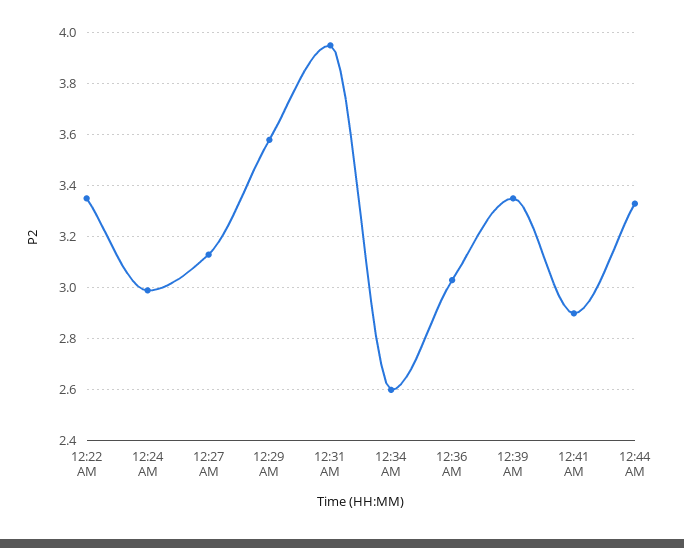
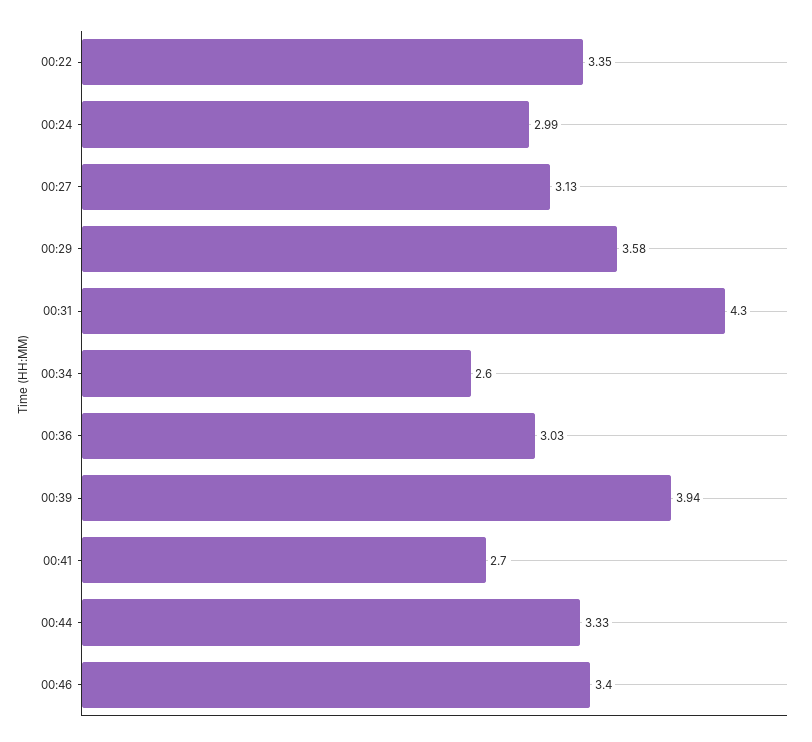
12:31 AM: 3.95 -> 4.3
12:39 AM: 3.35 -> 3.94
12:41 AM: 2.9 -> 2.7
00:46: none -> 3.4

